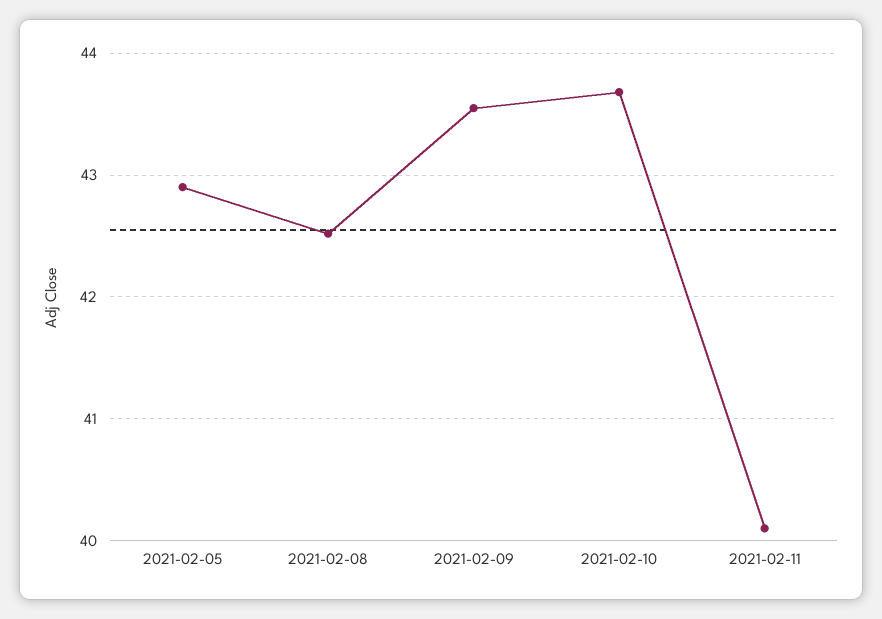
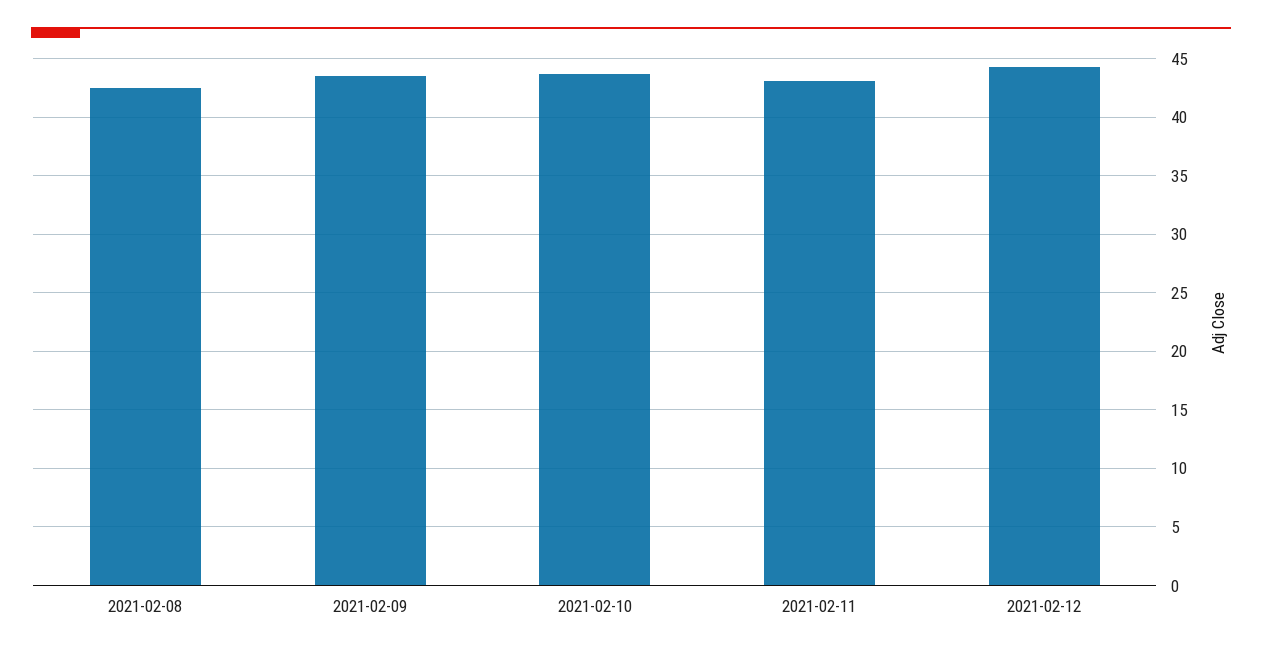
2021-02-05: 42.9 -> none
2021-02-11: 40.1 -> 43
2021-02-12: none -> 44

